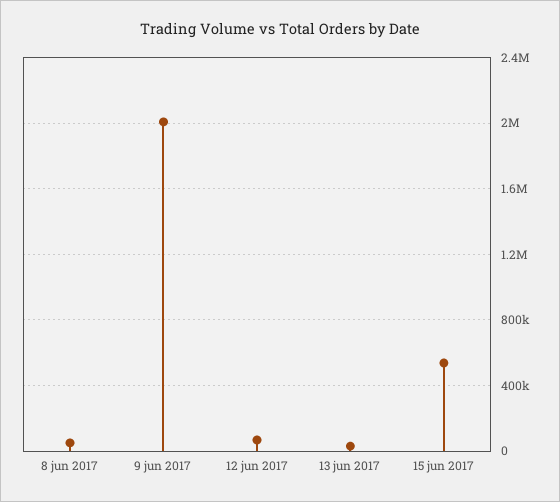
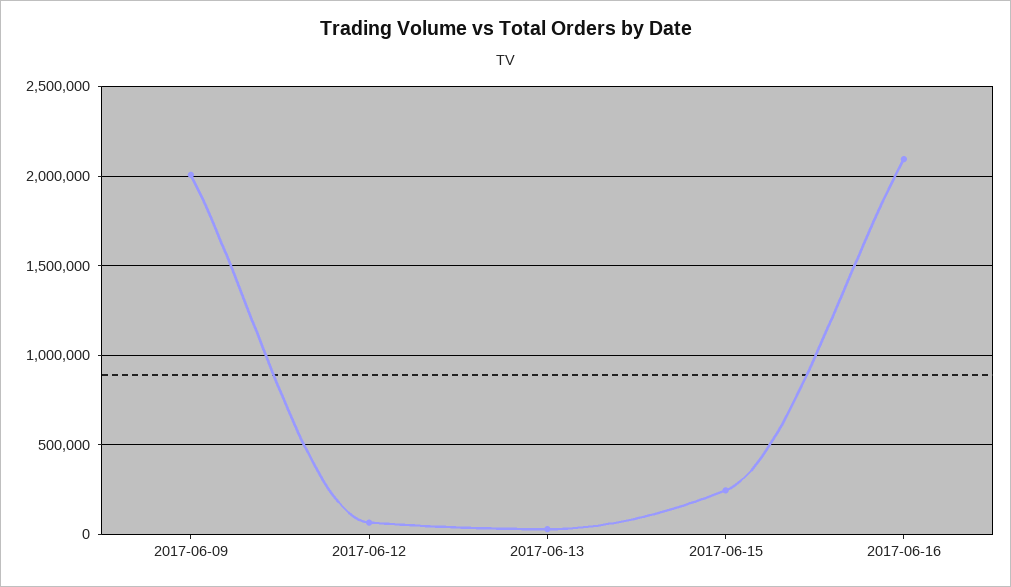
8 jun 2017: 50000 -> none
15 jun 2017: 550000 -> 250000
2017-06-16: none -> 2100000

